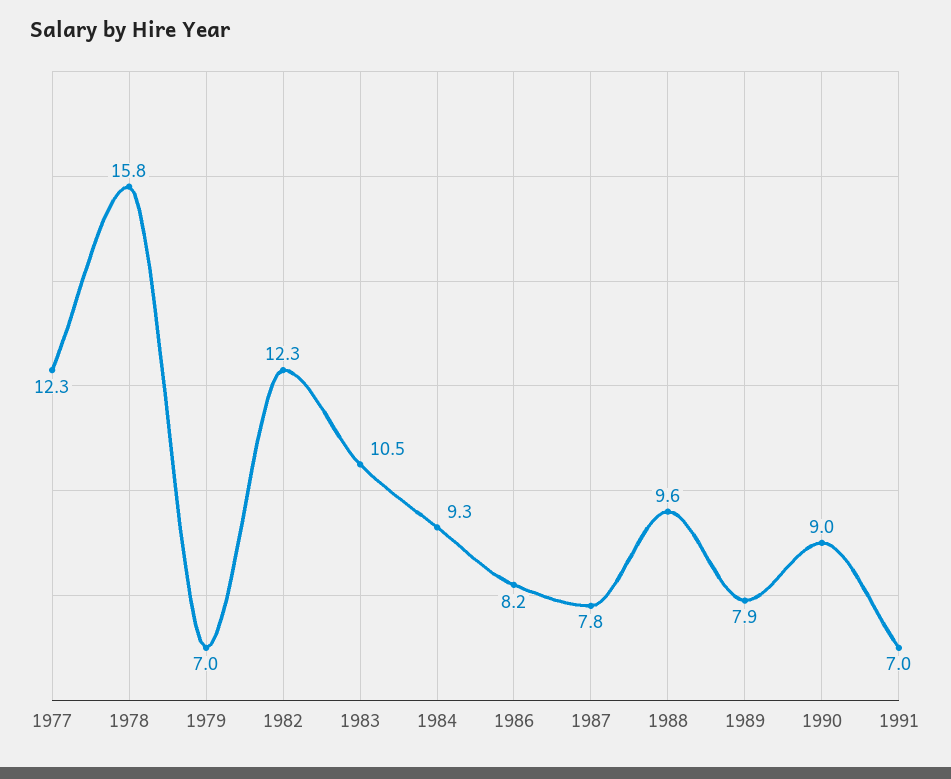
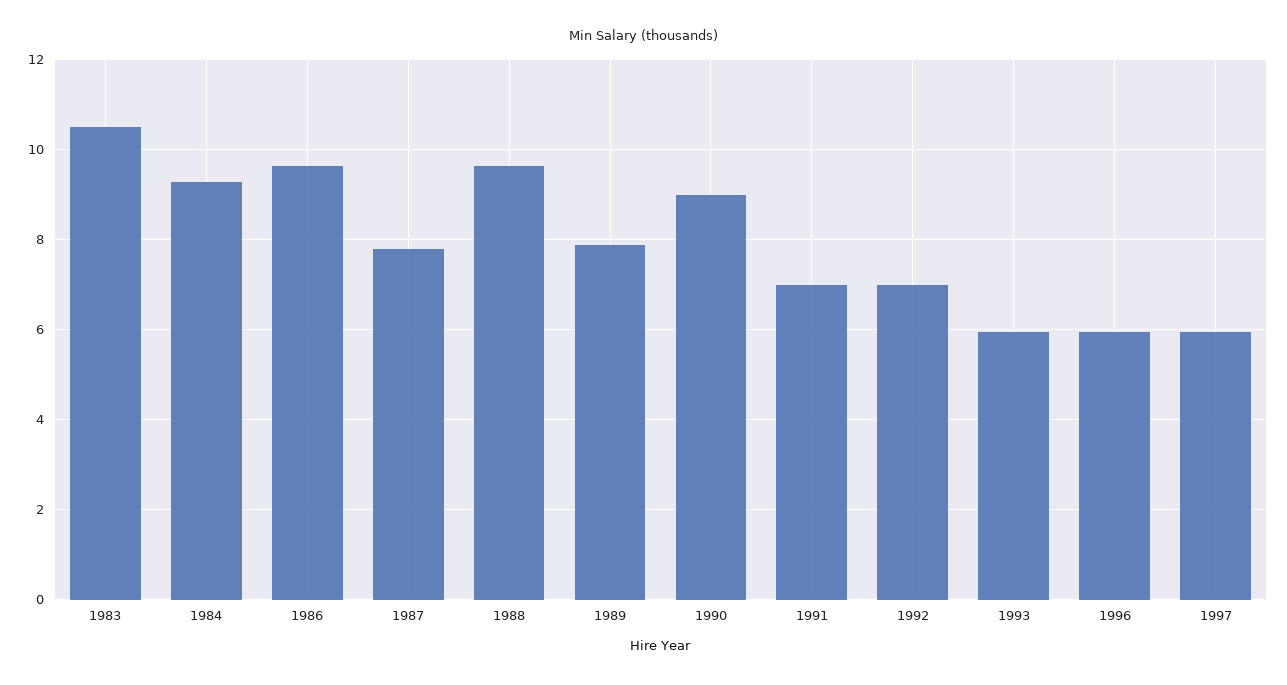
1977: 12.3 -> none
1978: 15.8 -> none
1979: 7 -> none
1982: 12.3 -> none
1986: 8.2 -> 9.6
1992: none -> 7
1993: none -> 6
1996: none -> 6
1997: none -> 6

